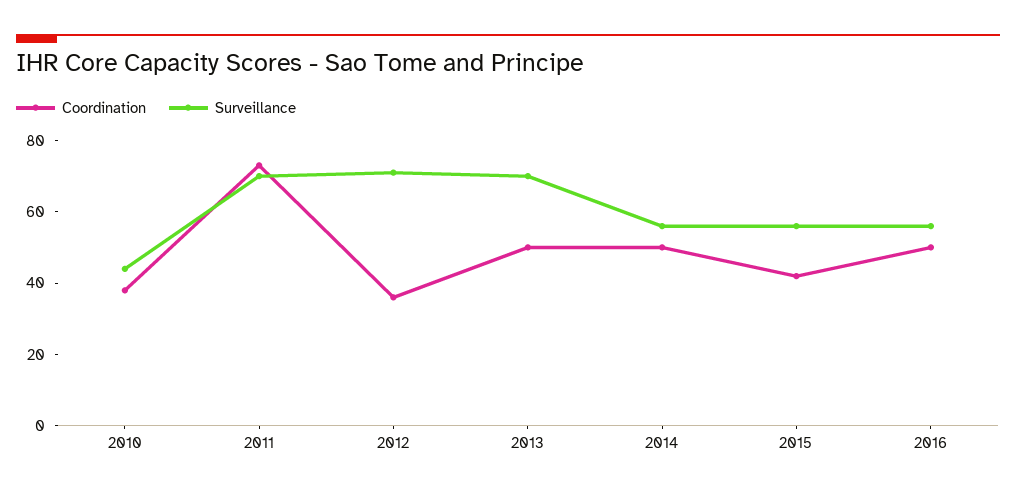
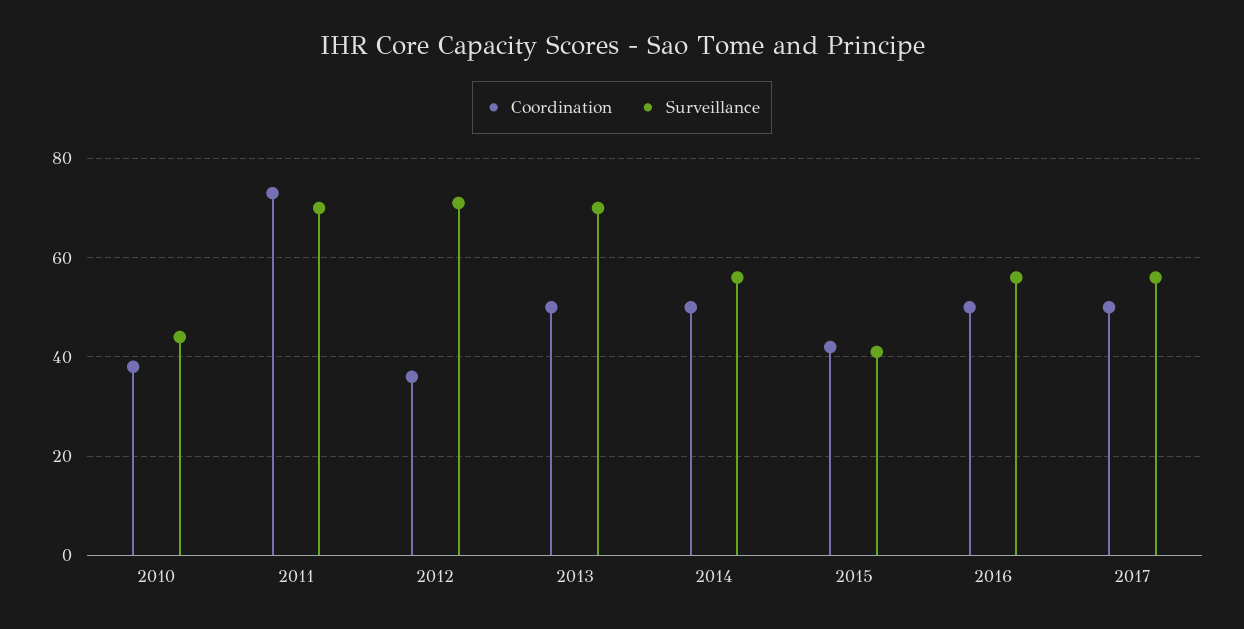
Surveillance, 2015: 55 -> 40
Coordination, 2017: none -> 50
Surveillance, 2017: none -> 55

